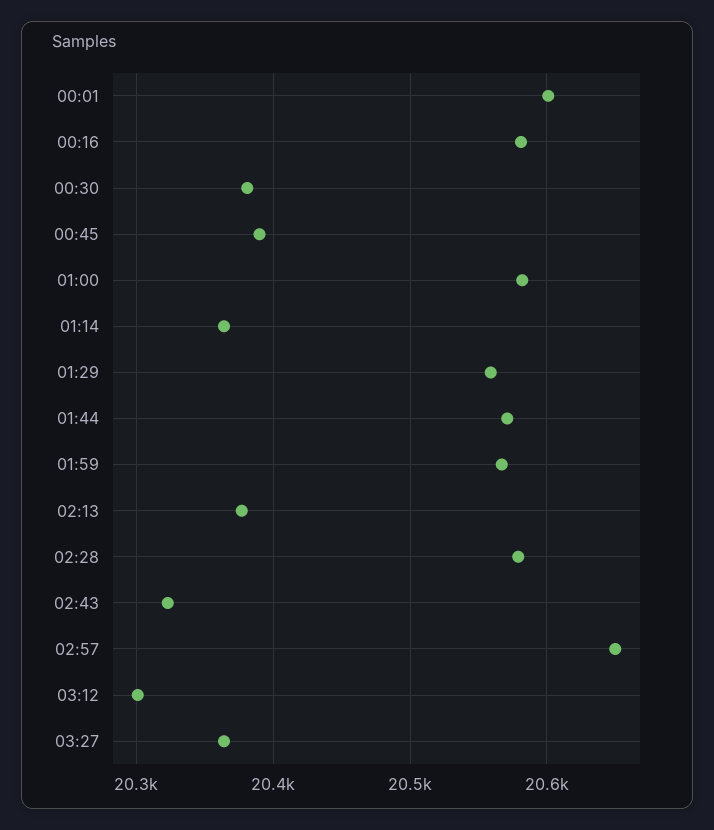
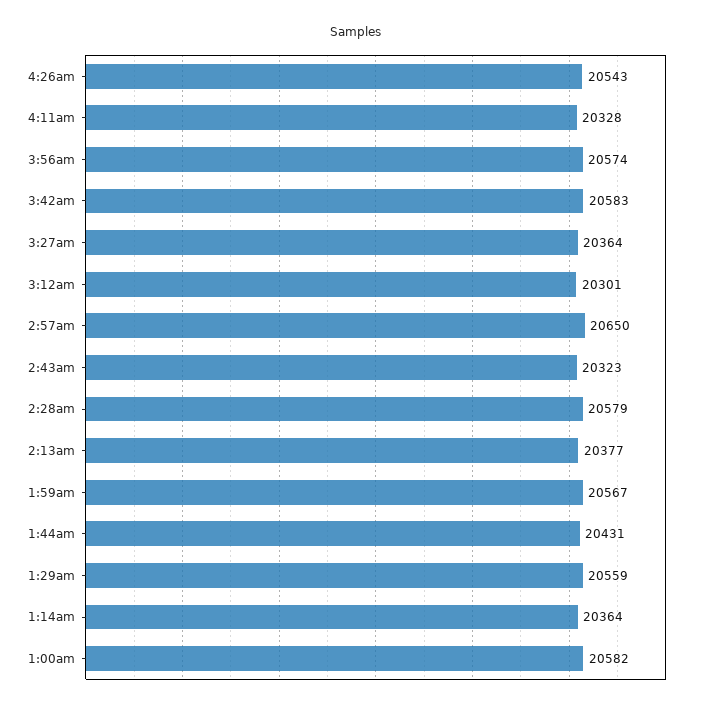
00:01: 20600 -> none
00:16: 20580 -> none
00:30: 20380 -> none
00:45: 20390 -> none
01:44: 20570 -> 20431
4:26am: none -> 20543
4:11am: none -> 20328
3:56am: none -> 20574
3:42am: none -> 20583

